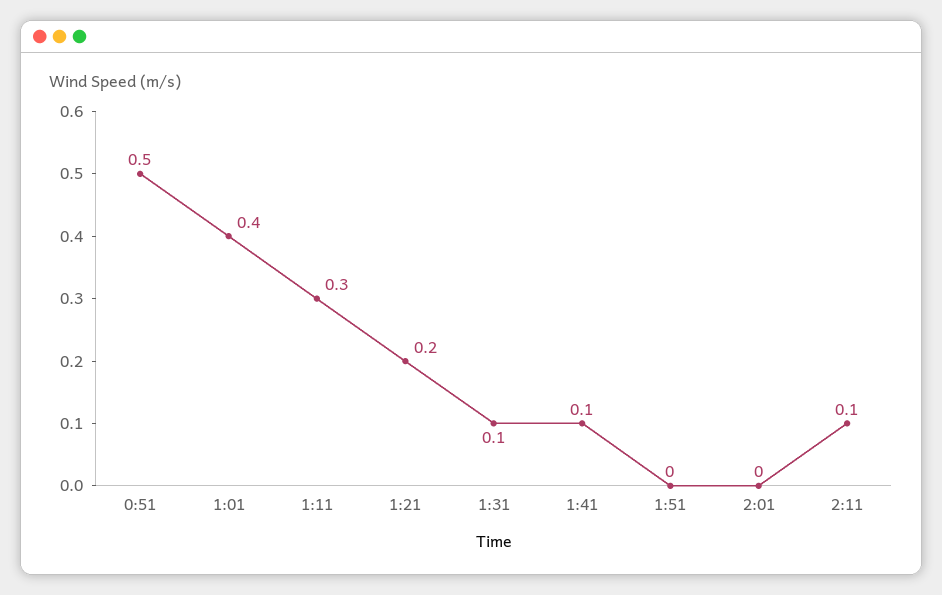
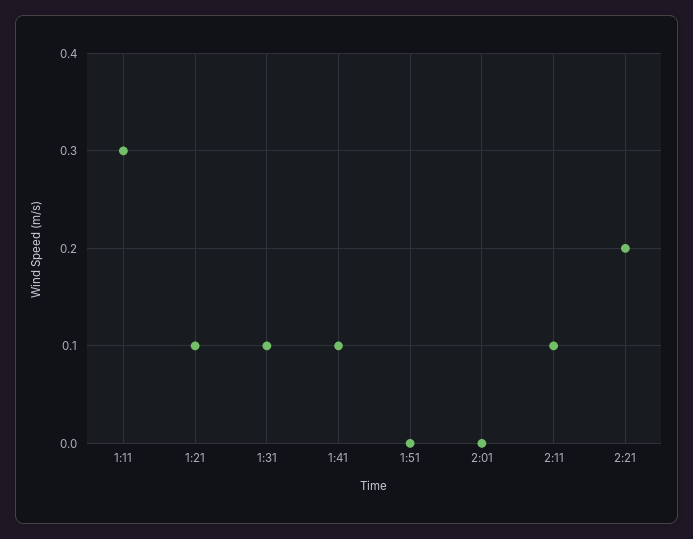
0:51: 0.5 -> none
1:01: 0.4 -> none
1:21: 0.2 -> 0.1
2:21: none -> 0.2

